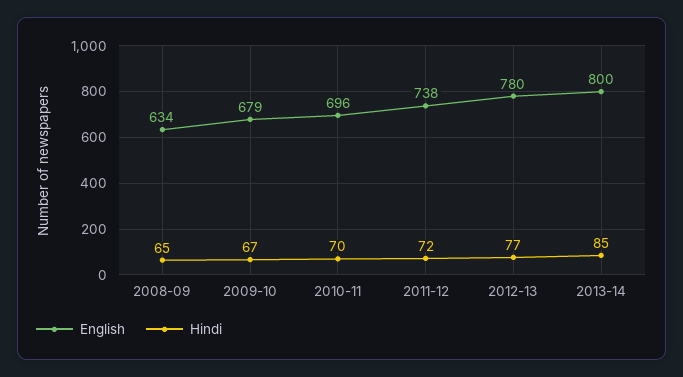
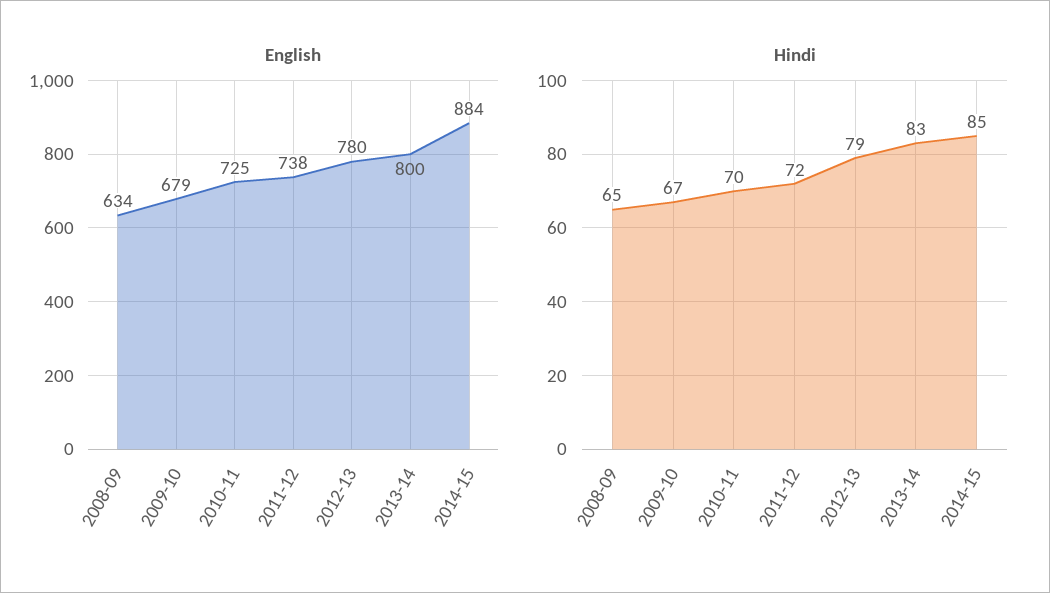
English, 2010-11: 696 -> 725
Hindi, 2012-13: 77 -> 79
Hindi, 2013-14: 85 -> 83
English, 2014-15: none -> 884
Hindi, 2014-15: none -> 85

